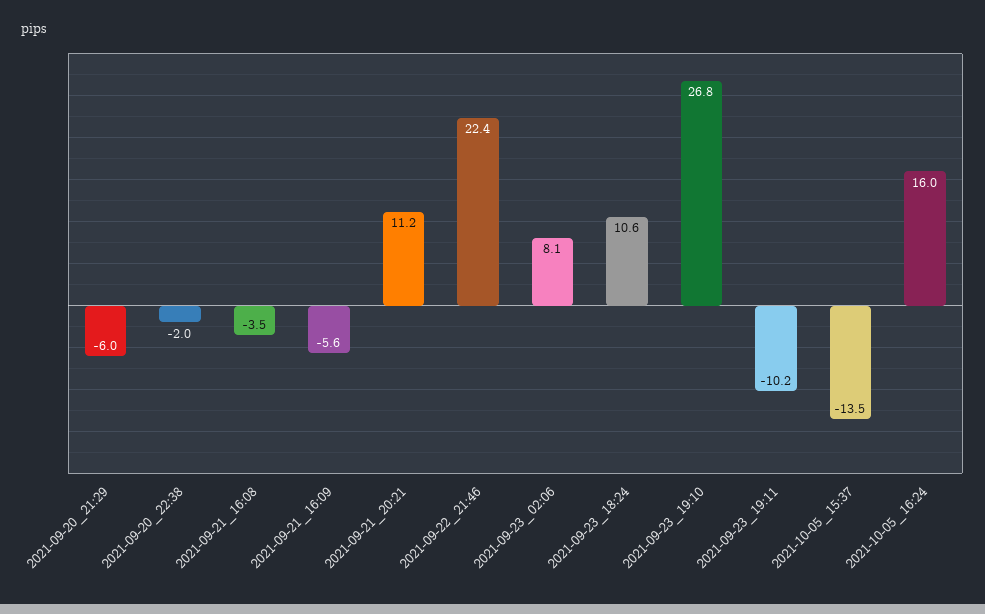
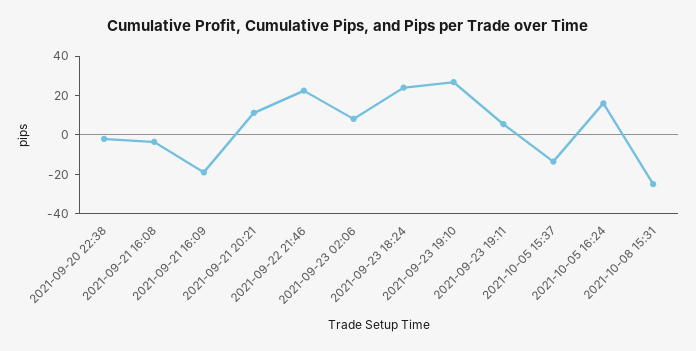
2021-09-20_21:29: -6 -> none
2021-09-21_16:09: -5.6 -> -20
2021-09-23_18:24: 10.6 -> 25
2021-09-23_19:11: -10.2 -> 5
2021-10-08 15:31: none -> -25

